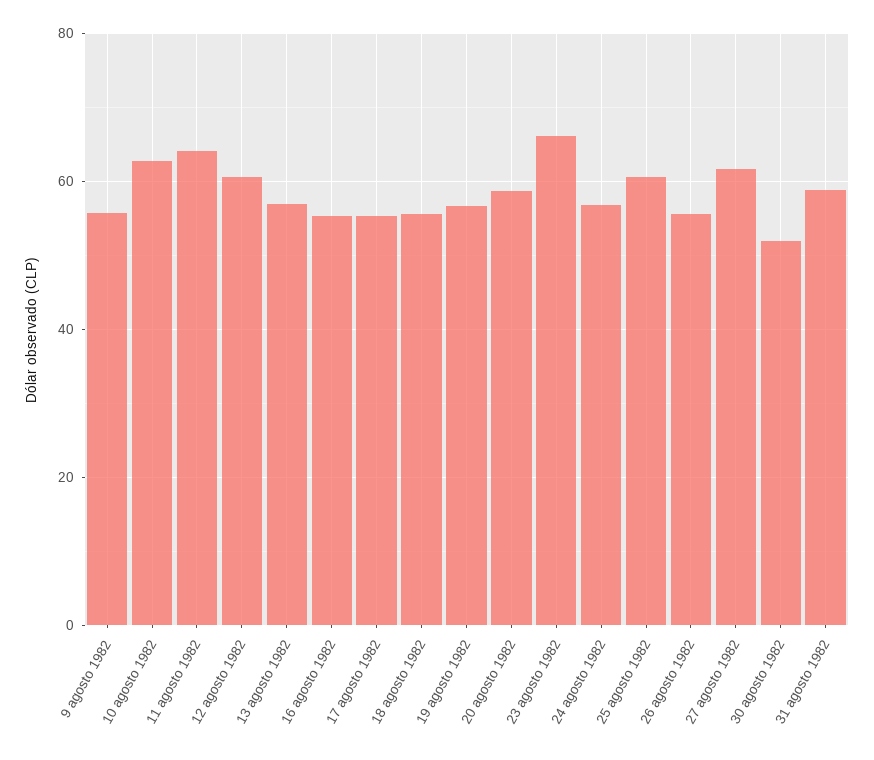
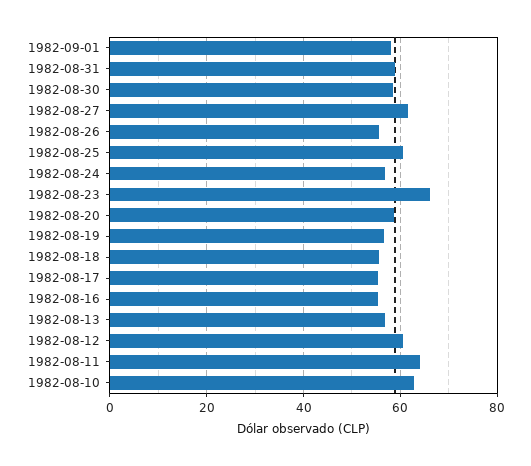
9 agosto 1982: 56 -> none
30 agosto 1982: 52 -> 58
1982-09-01: none -> 58

